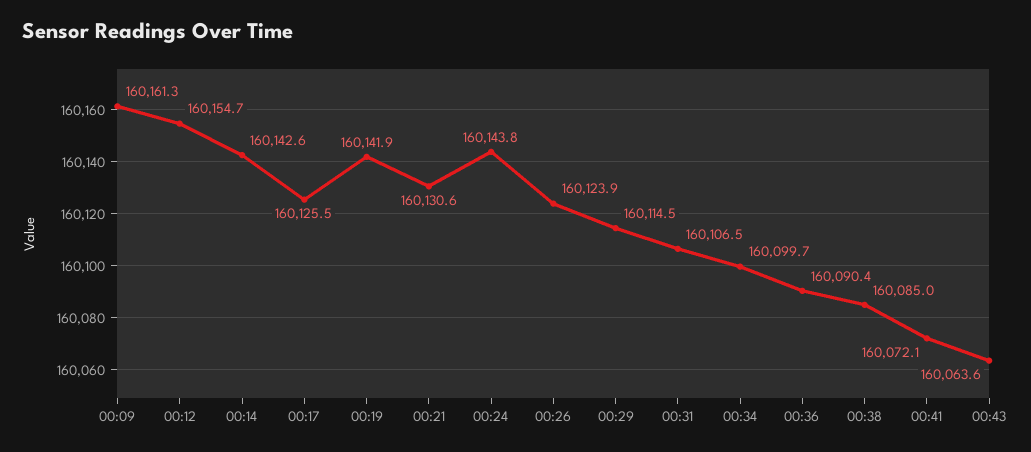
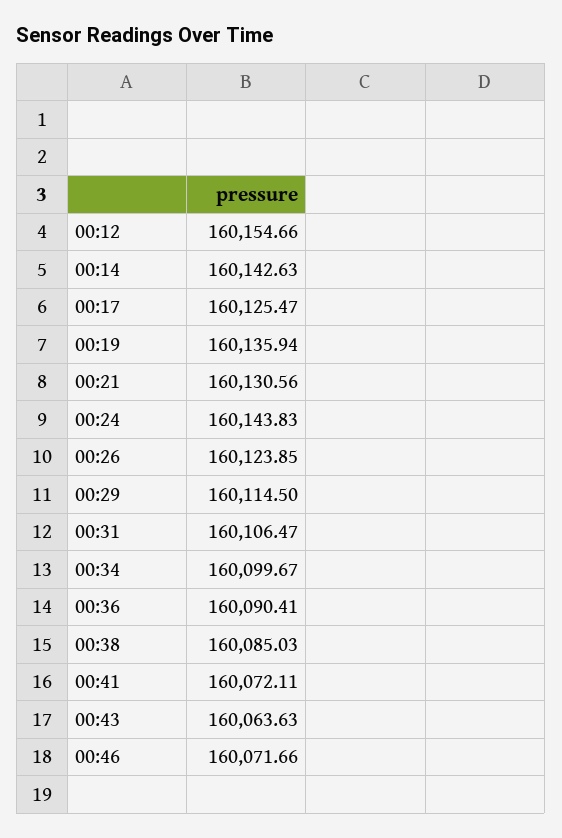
00:09: 160161.3 -> none
00:19: 160141.9 -> 160135.94
00:46: none -> 160071.66

